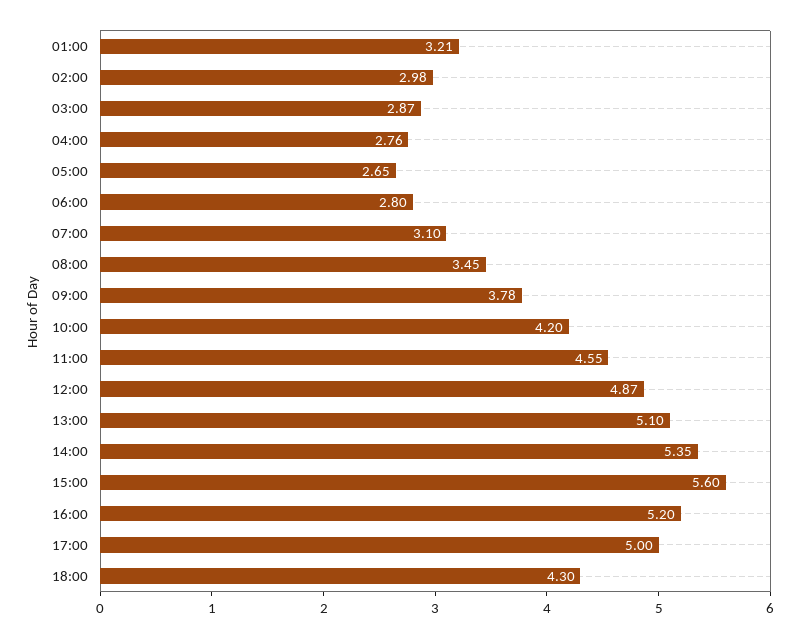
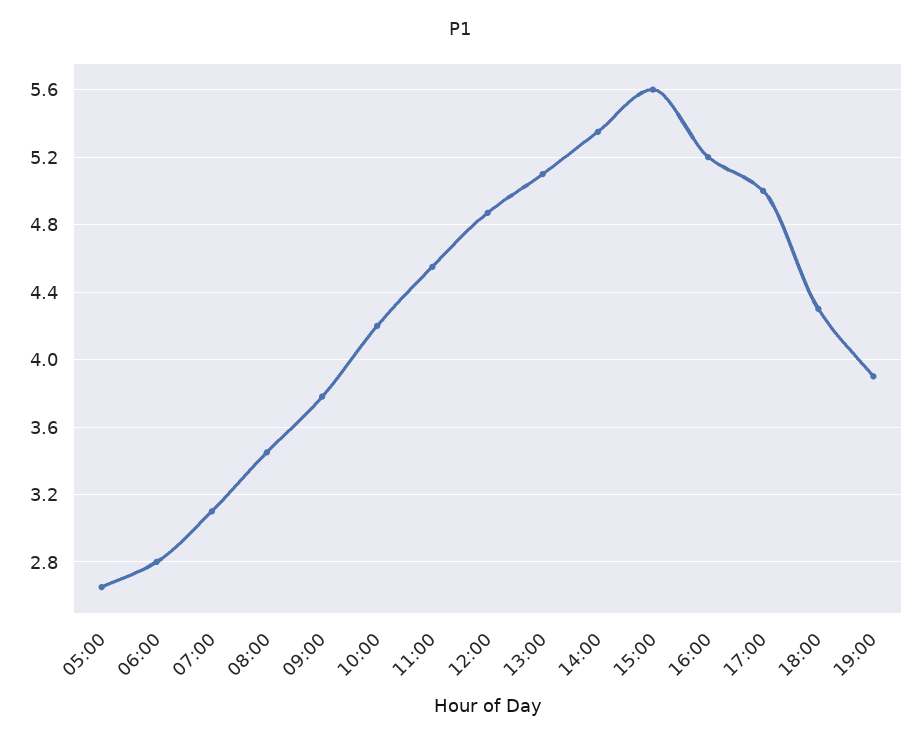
01:00: 3.21 -> none
02:00: 2.98 -> none
03:00: 2.87 -> none
04:00: 2.76 -> none
19:00: none -> 3.9

